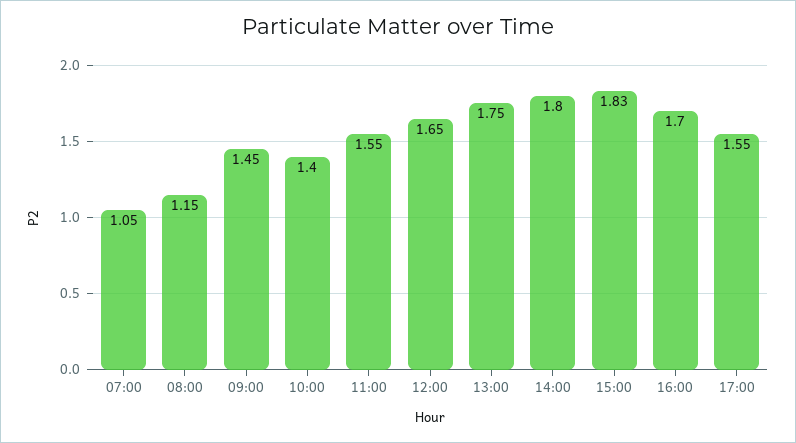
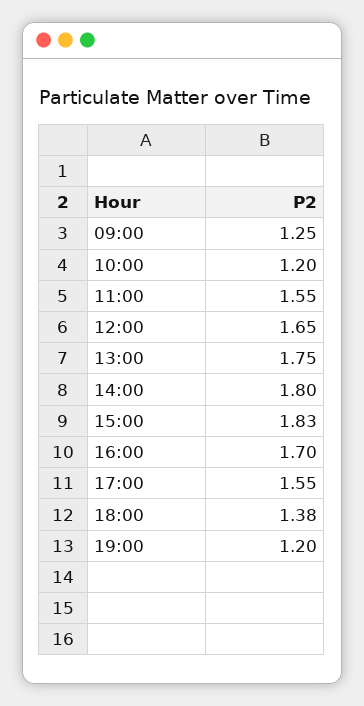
07:00: 1.05 -> none
08:00: 1.15 -> none
09:00: 1.45 -> 1.25
10:00: 1.4 -> 1.2
18:00: none -> 1.38
19:00: none -> 1.2

